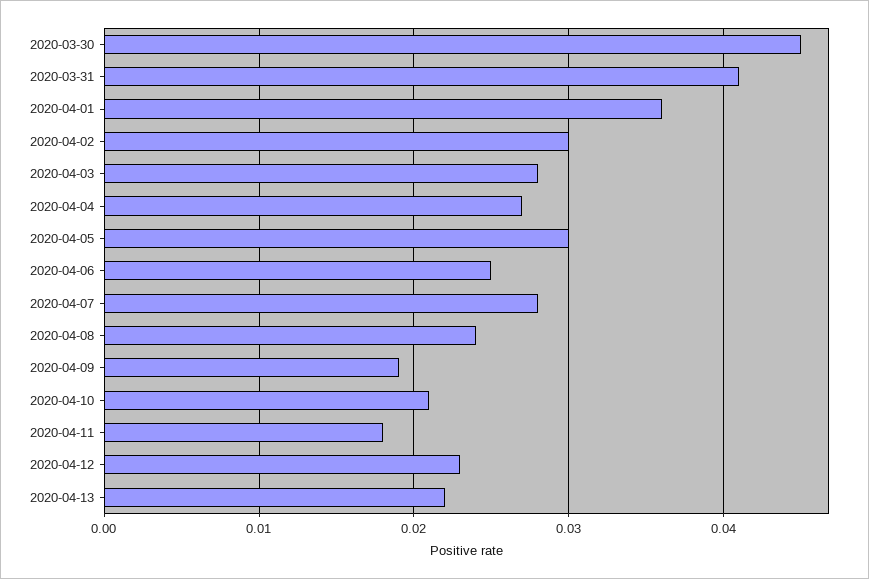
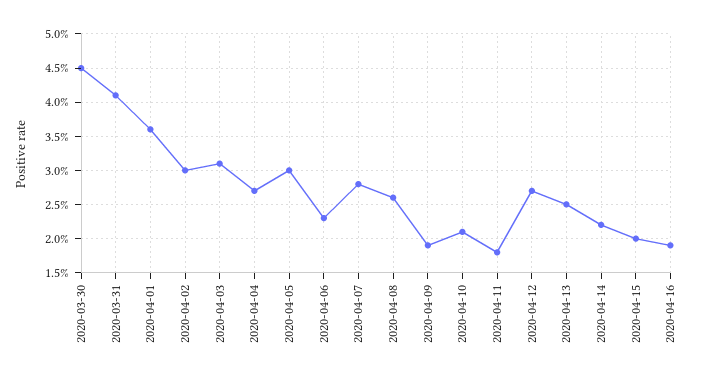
2020-04-03: 0.028 -> 0.031
2020-04-06: 0.025 -> 0.023
2020-04-08: 0.024 -> 0.026
2020-04-12: 0.023 -> 0.027
2020-04-13: 0.022 -> 0.025
2020-04-14: none -> 0.022
2020-04-15: none -> 0.02
2020-04-16: none -> 0.019

